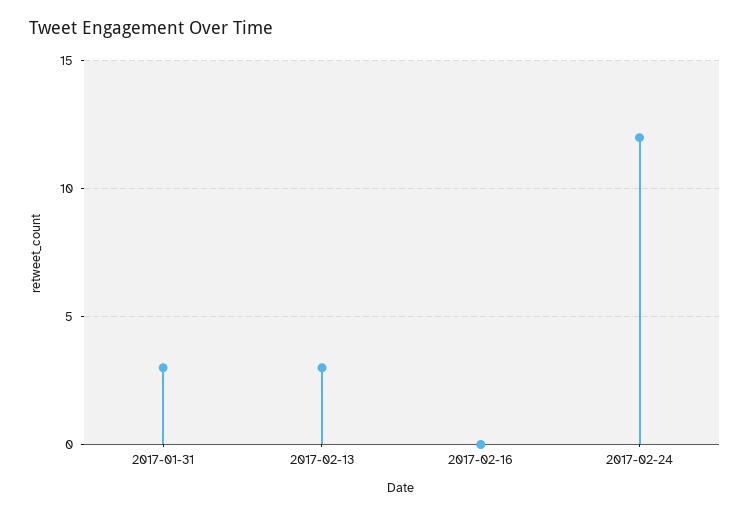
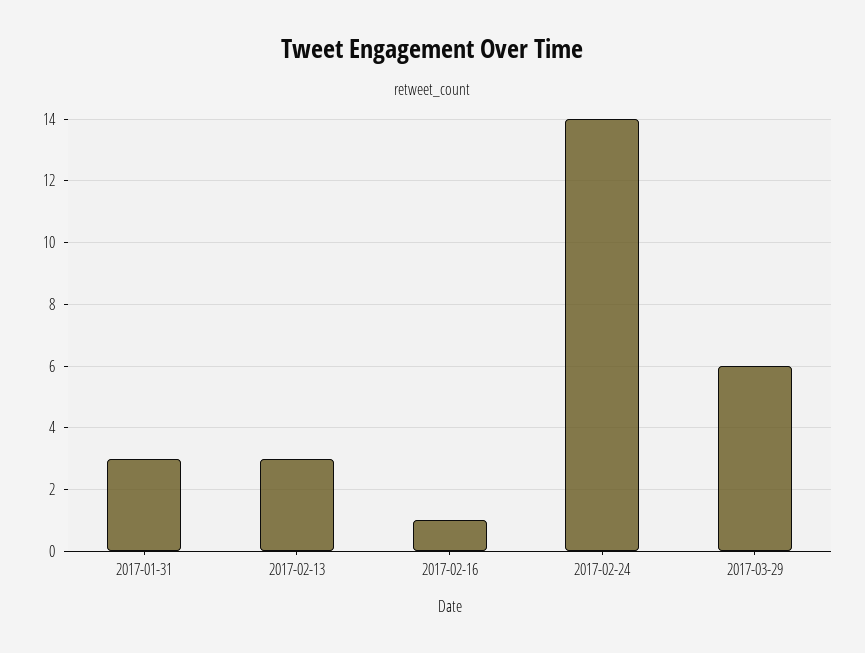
2017-02-16: 0 -> 1
2017-02-24: 12 -> 14
2017-03-29: none -> 6

